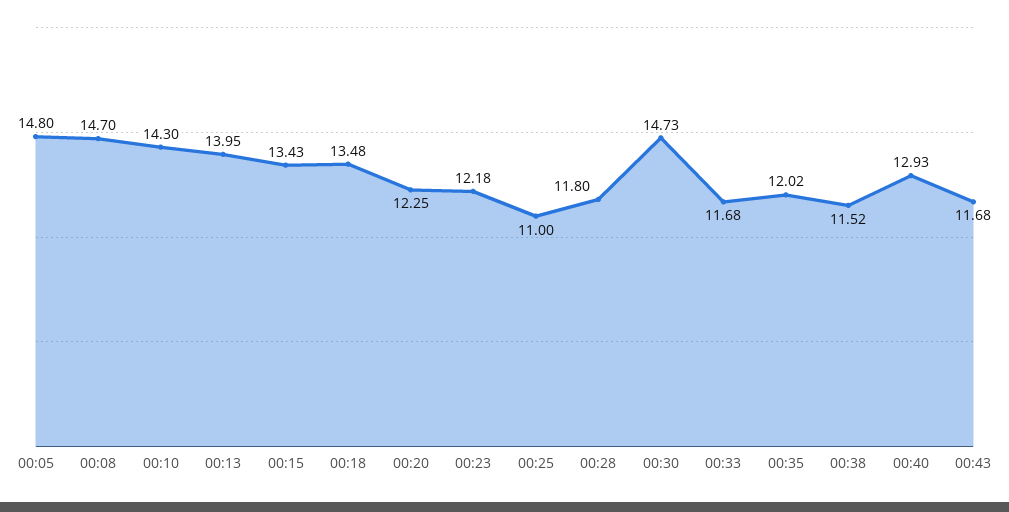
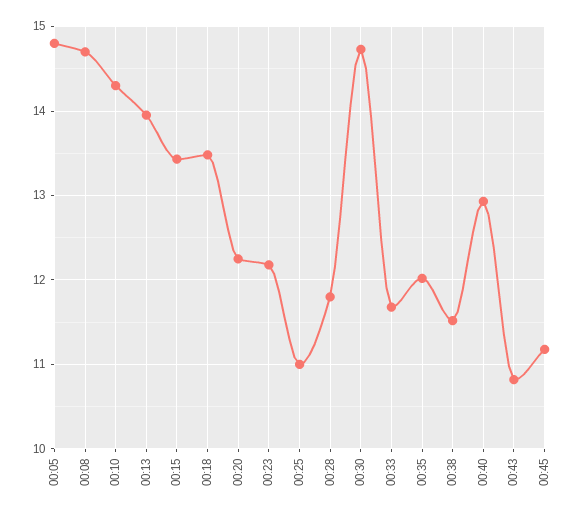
00:43: 11.68 -> 10.8
00:45: none -> 11.2

